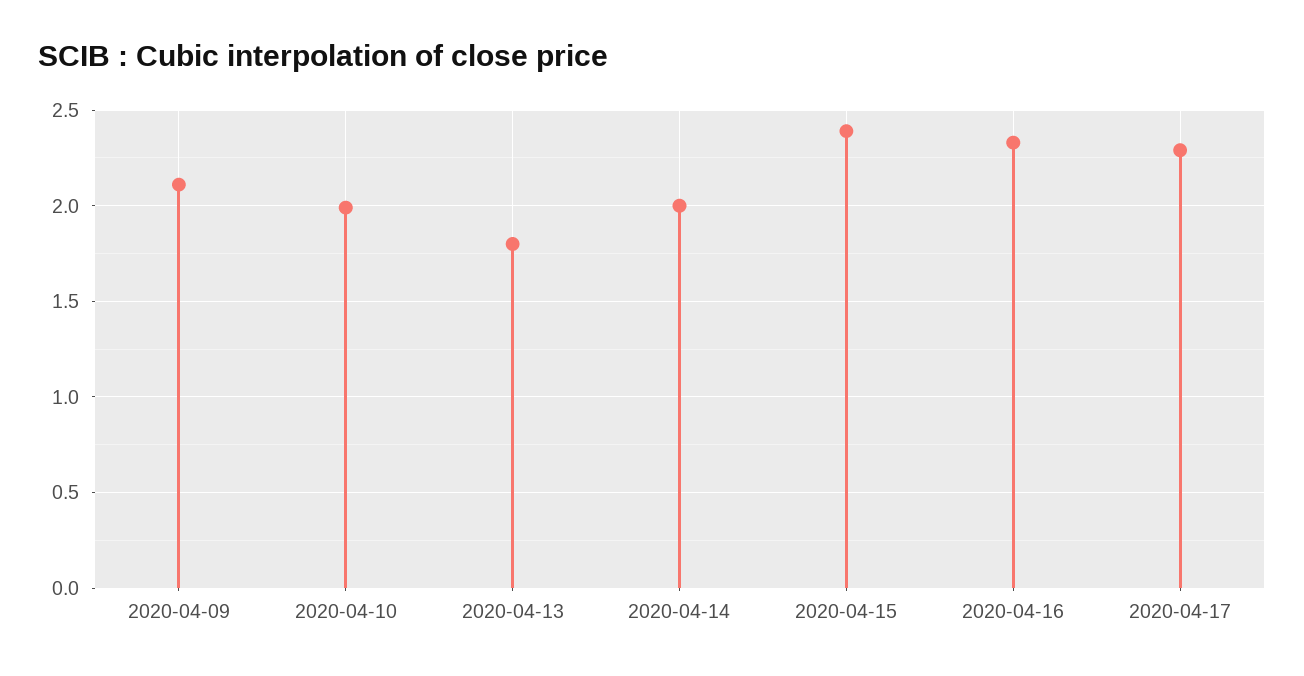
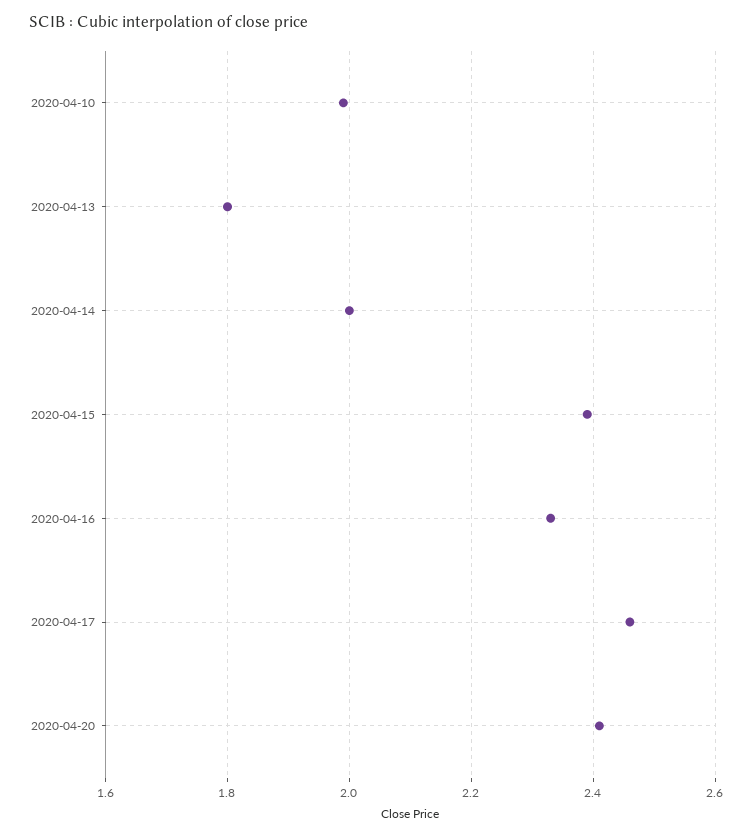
2020-04-09: 2.1 -> none
2020-04-17: 2.3 -> 2.45
2020-04-20: none -> 2.4

